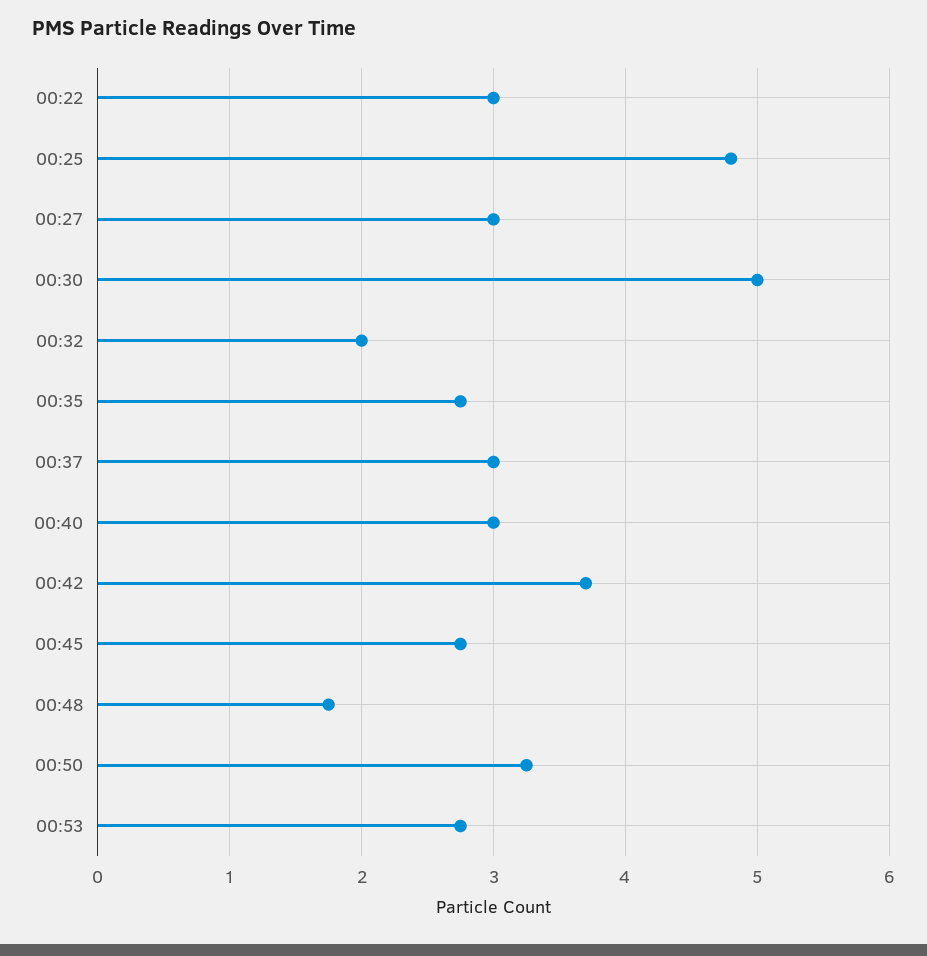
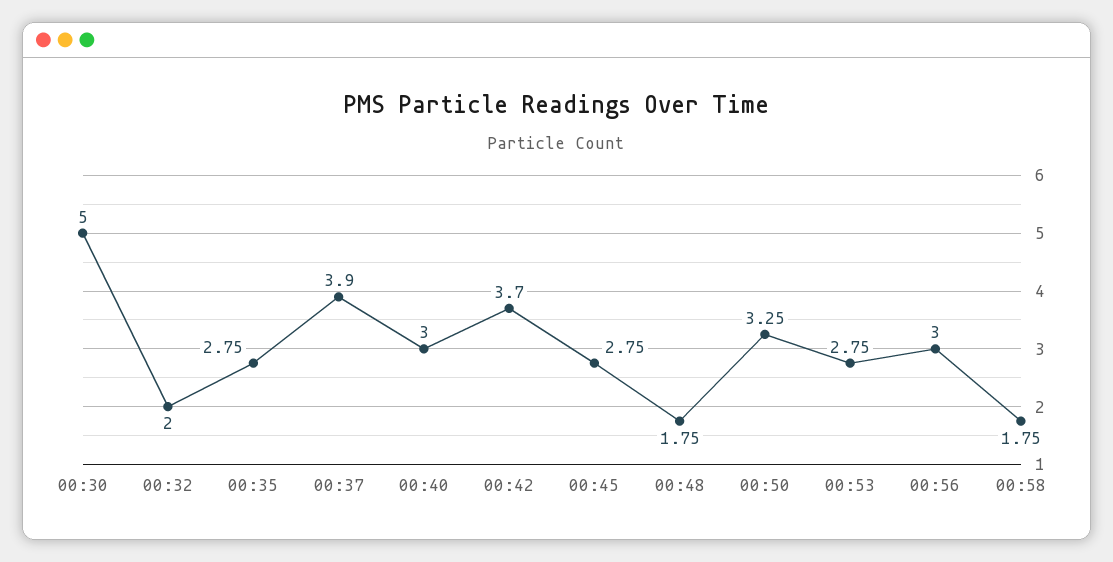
00:22: 3 -> none
00:25: 4.8 -> none
00:27: 3 -> none
00:37: 3 -> 3.9
00:56: none -> 3
00:58: none -> 1.75

